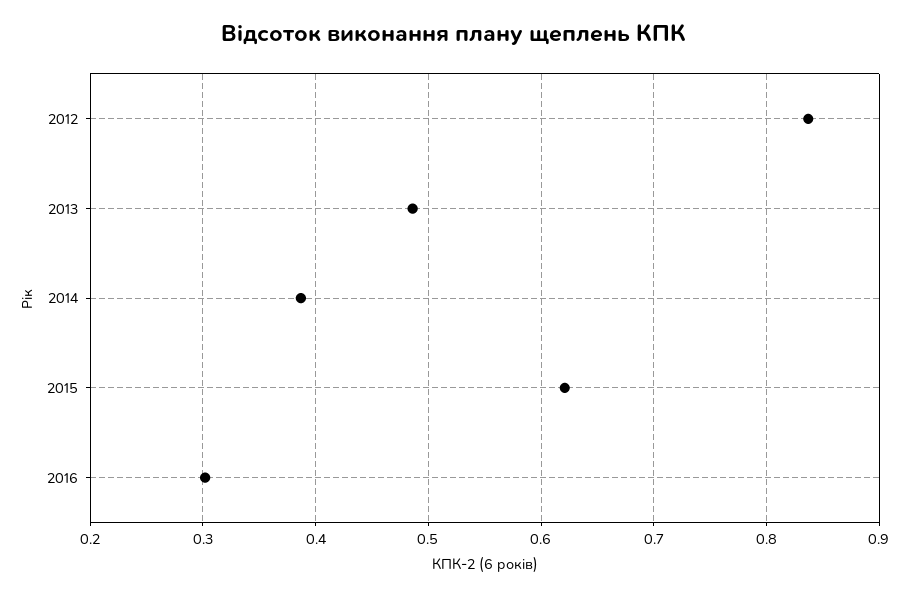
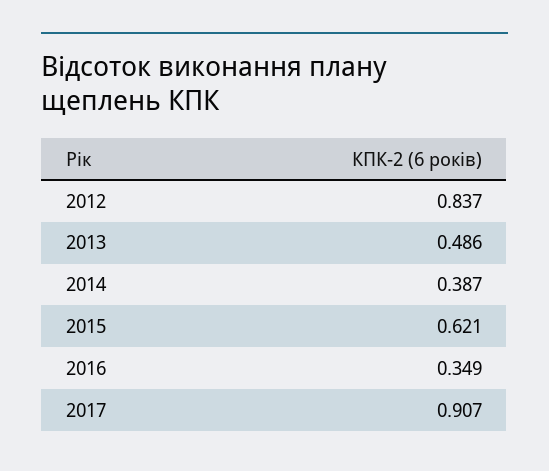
2016: 0.3 -> 0.349
2017: none -> 0.907

